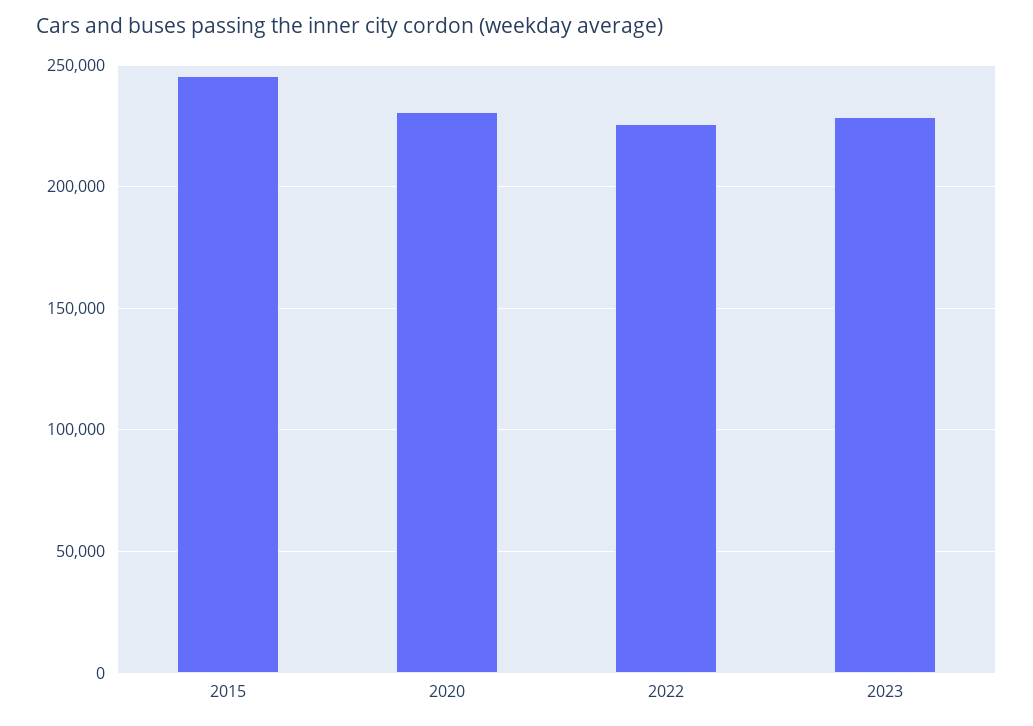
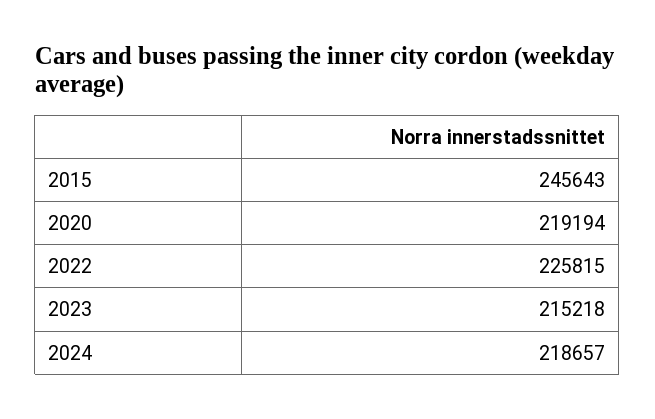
2020: 230000 -> 219194
2023: 230000 -> 215218
2024: none -> 218657

